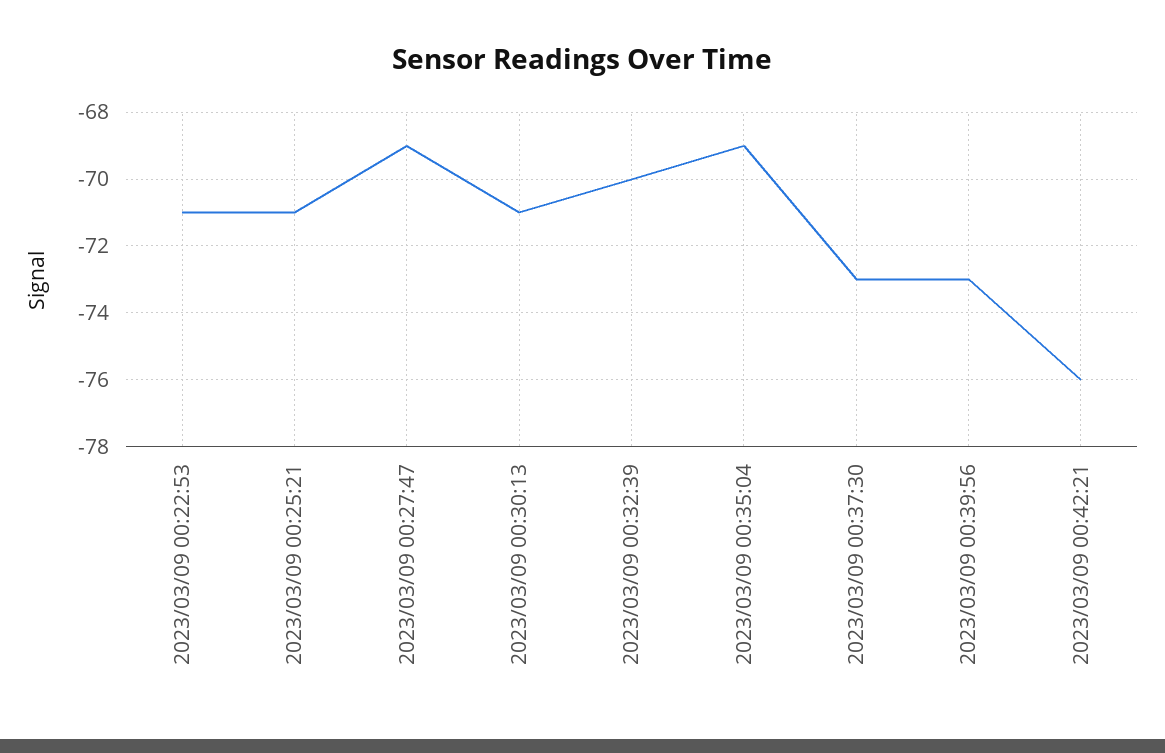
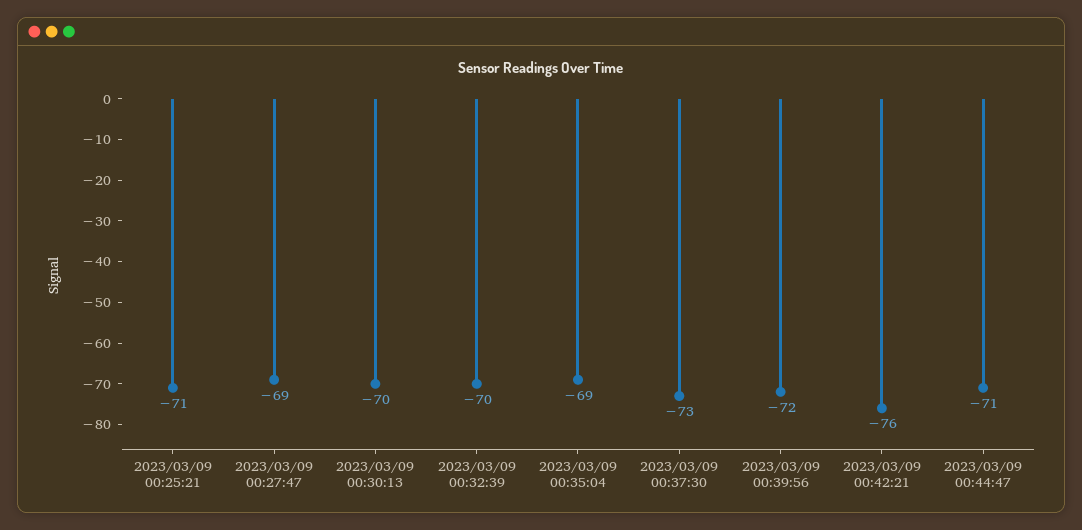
2023/03/09 00:22:53: -71 -> none
2023/03/09 00:30:13: -71 -> -70
2023/03/09 00:39:56: -73 -> -72
2023/03/09 00:44:47: none -> -71

